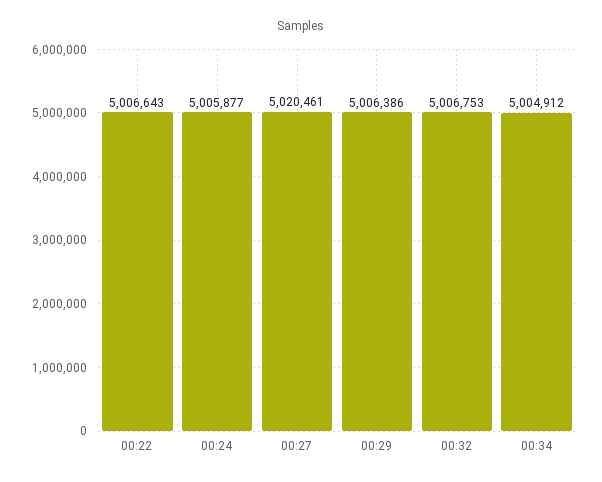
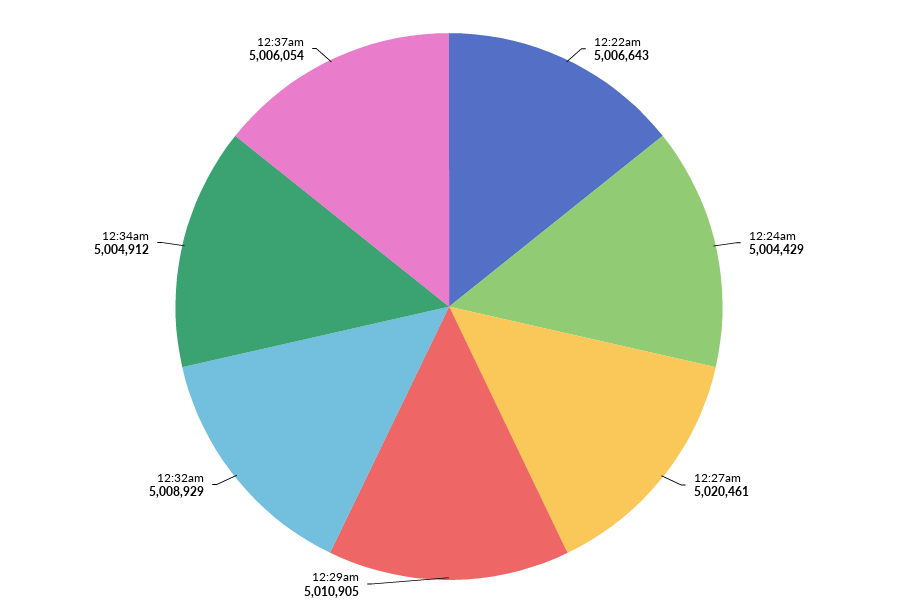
00:24: 5005877 -> 5004429
00:29: 5006386 -> 5010905
00:32: 5006753 -> 5008929
12:37am: none -> 5006054

